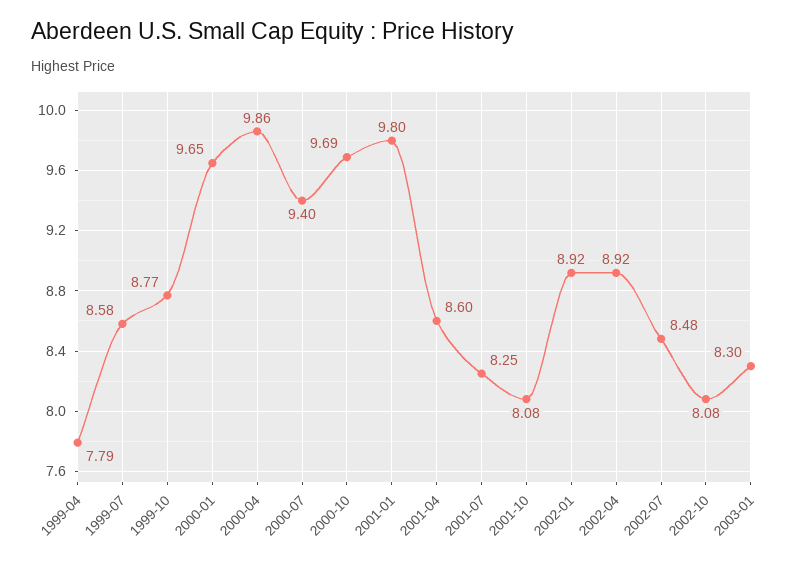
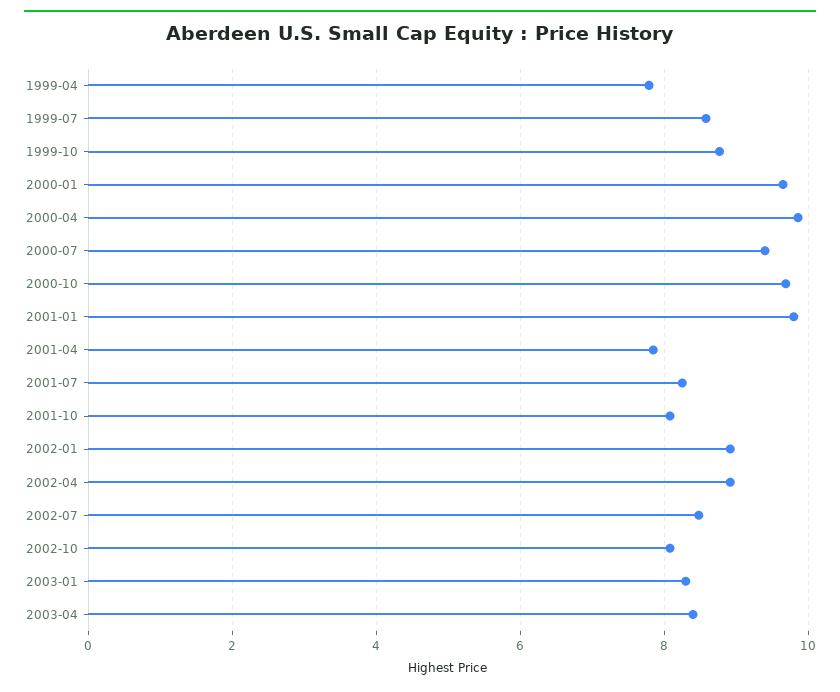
2001-04: 8.6 -> 7.8
2003-04: none -> 8.4

